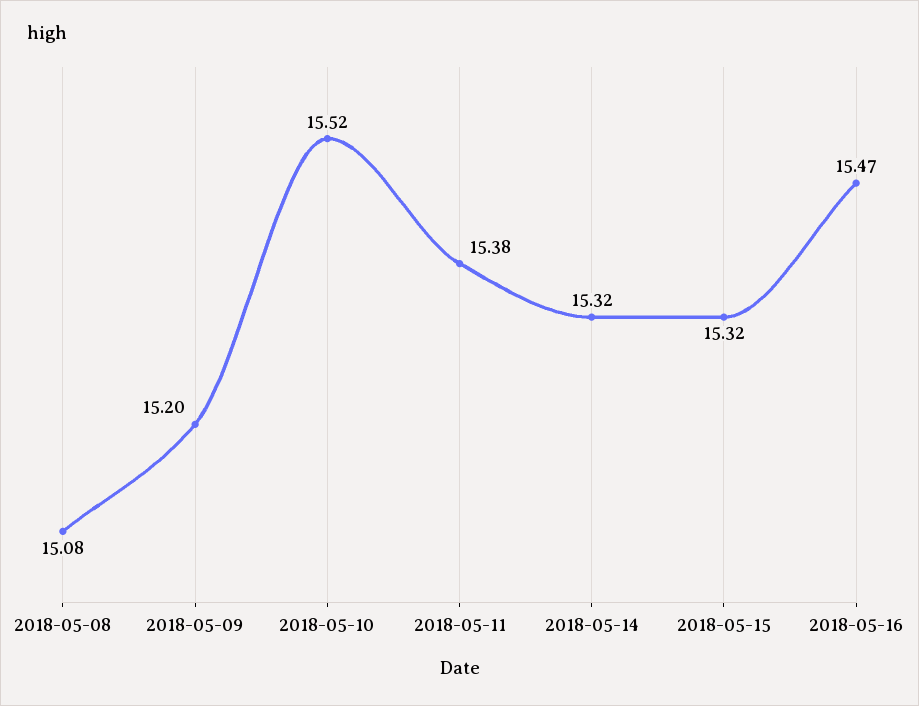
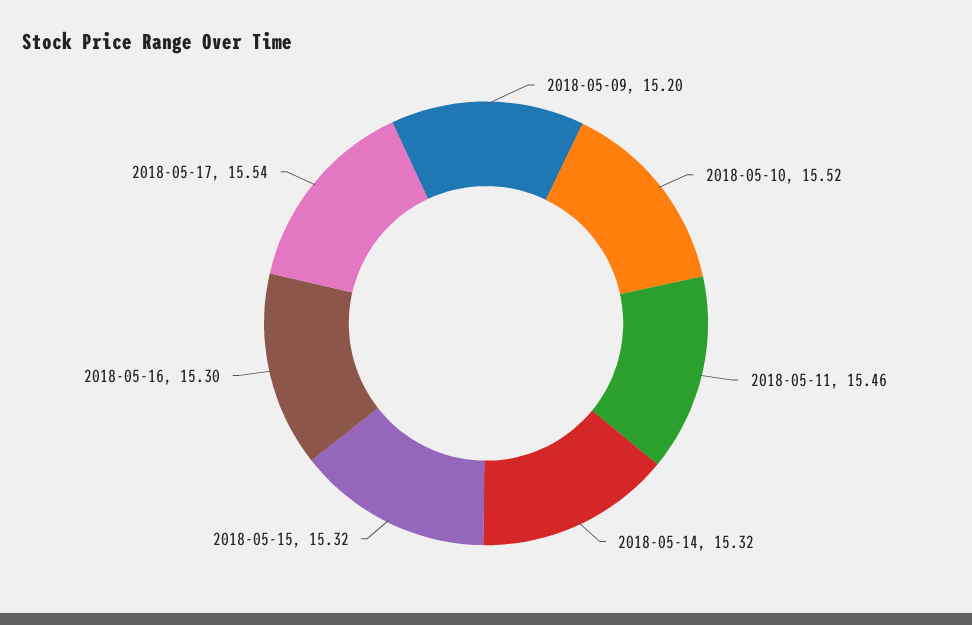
2018-05-08: 15.08 -> none
2018-05-11: 15.38 -> 15.46
2018-05-16: 15.47 -> 15.3
2018-05-17: none -> 15.54

